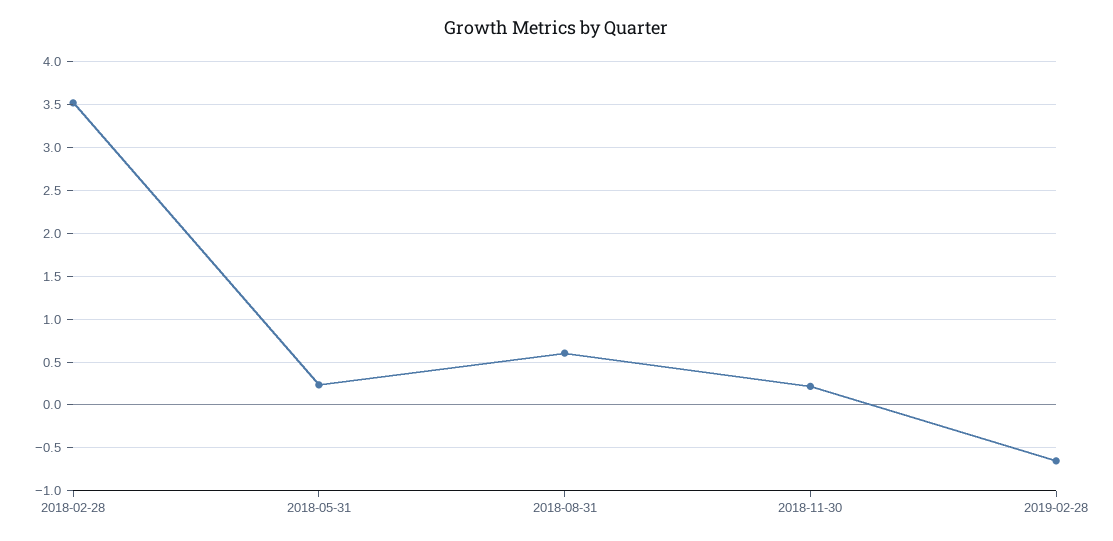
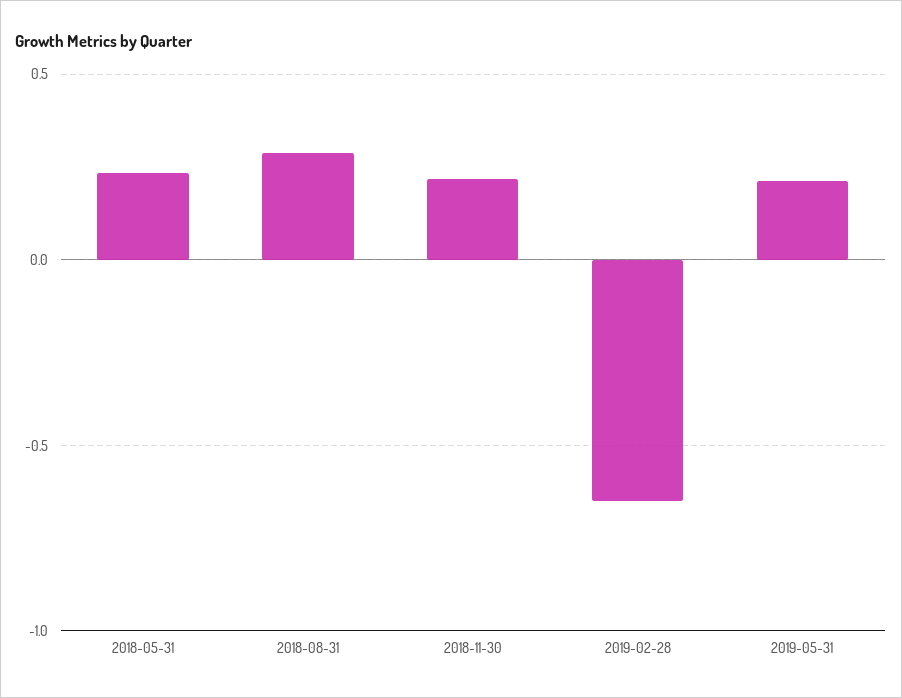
2018-02-28: 3.5 -> none
2018-08-31: 0.6 -> 0.3
2019-05-31: none -> 0.2

